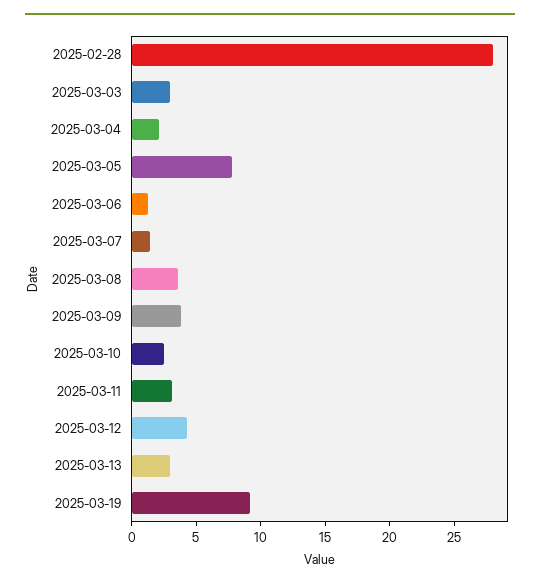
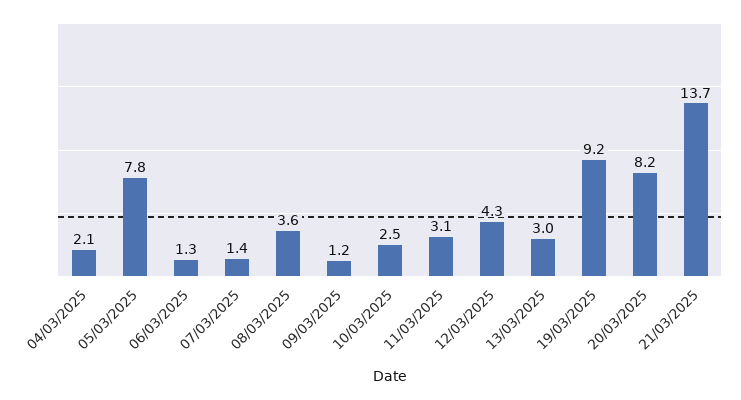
2025-02-28: 28 -> none
2025-03-03: 3 -> none
2025-03-09: 4 -> 1.2
20/03/2025: none -> 8.2
21/03/2025: none -> 13.7

